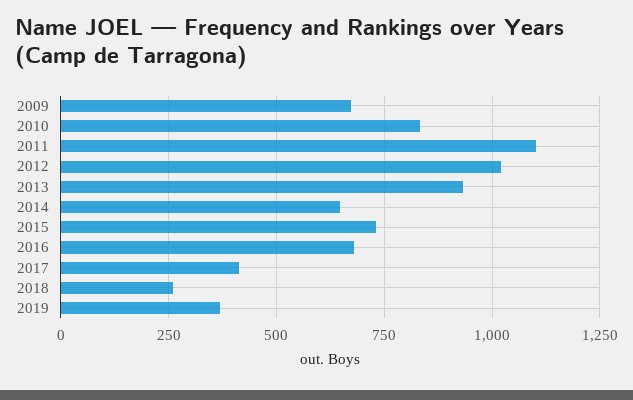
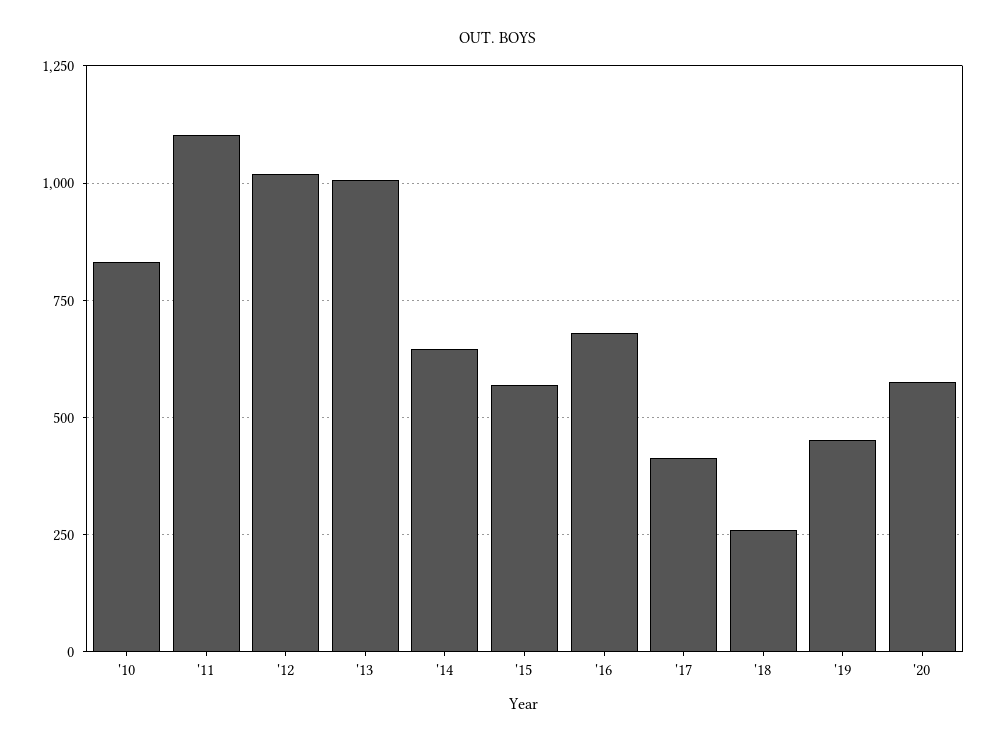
2009: 675 -> none
2013: 925 -> 1000
2015: 725 -> 575
2019: 375 -> 450
'20: none -> 575

